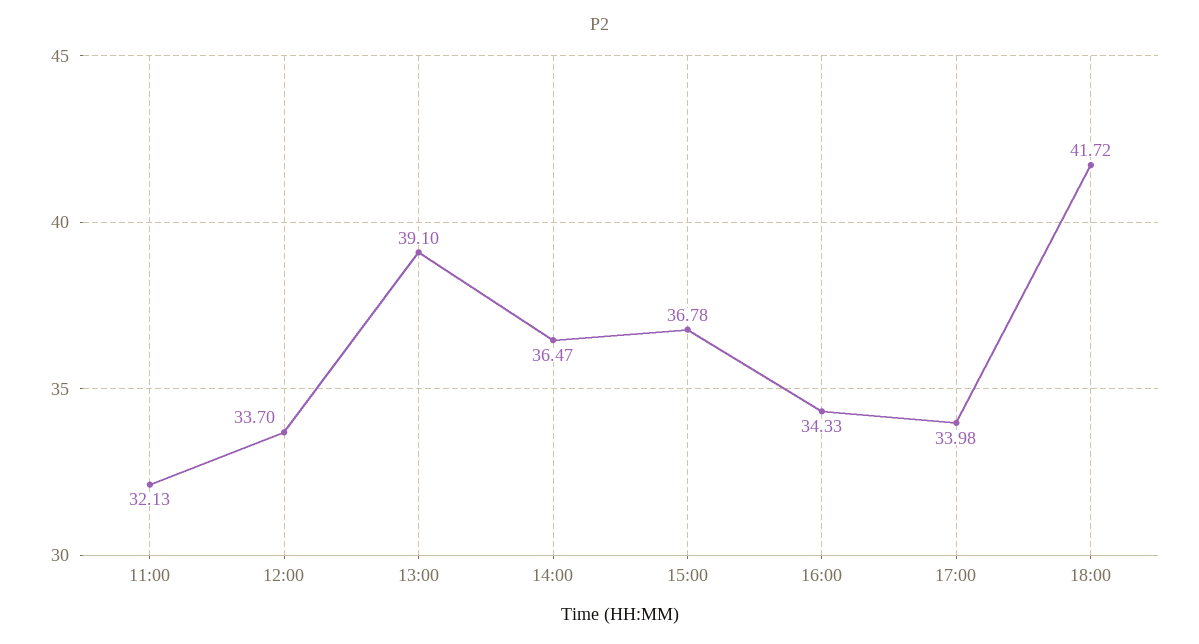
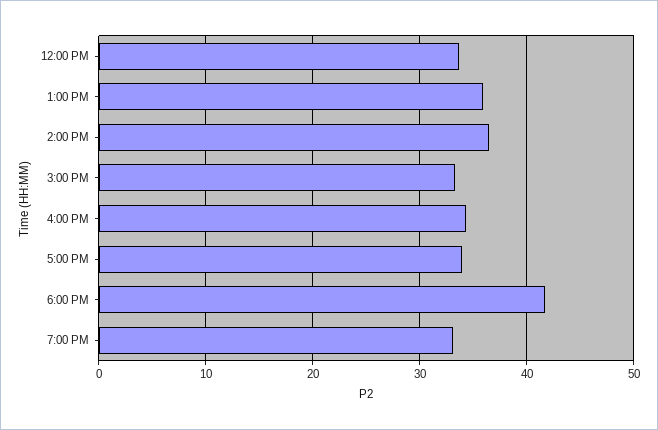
11:00: 32.13 -> none
13:00: 39.1 -> 36
15:00: 36.78 -> 33
7:00 PM: none -> 33

